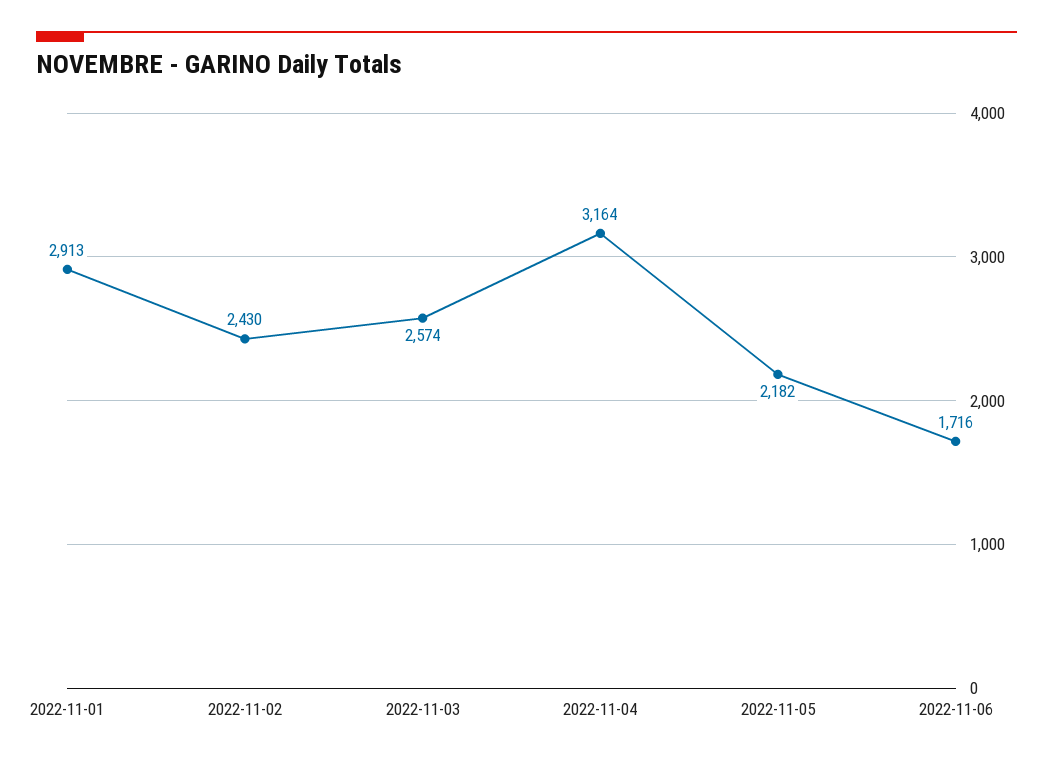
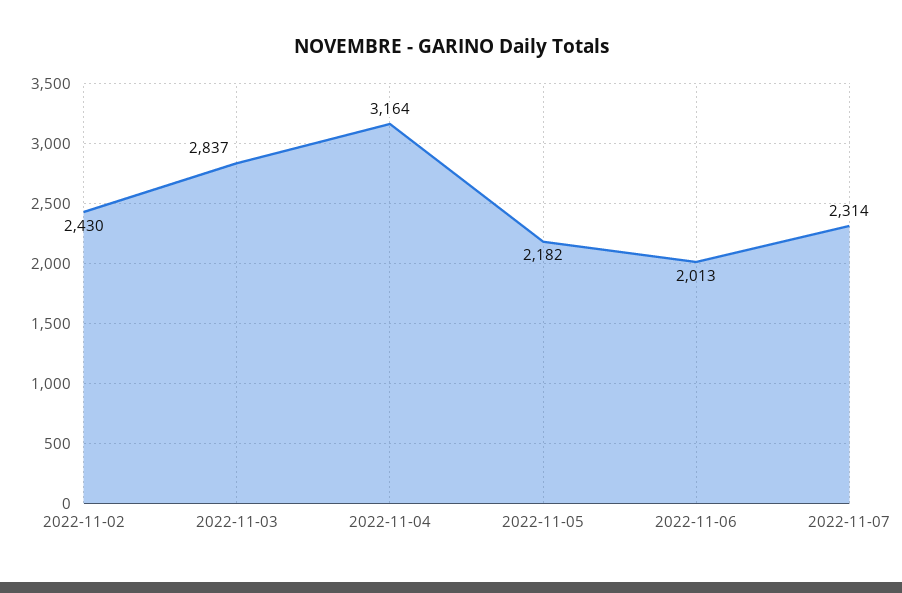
2022-11-01: 2913 -> none
2022-11-03: 2574 -> 2837
2022-11-06: 1716 -> 2013
2022-11-07: none -> 2314

